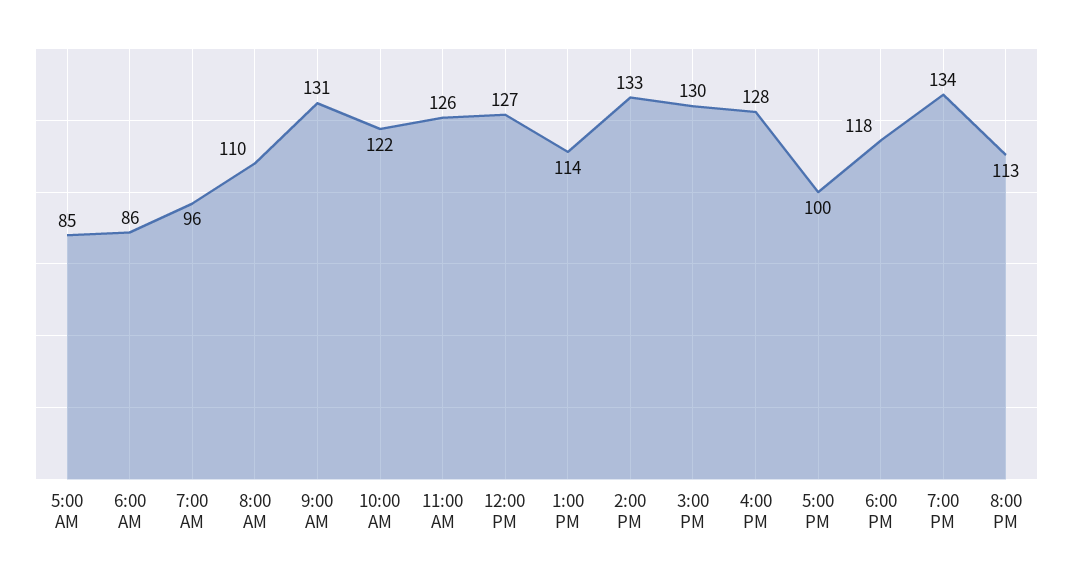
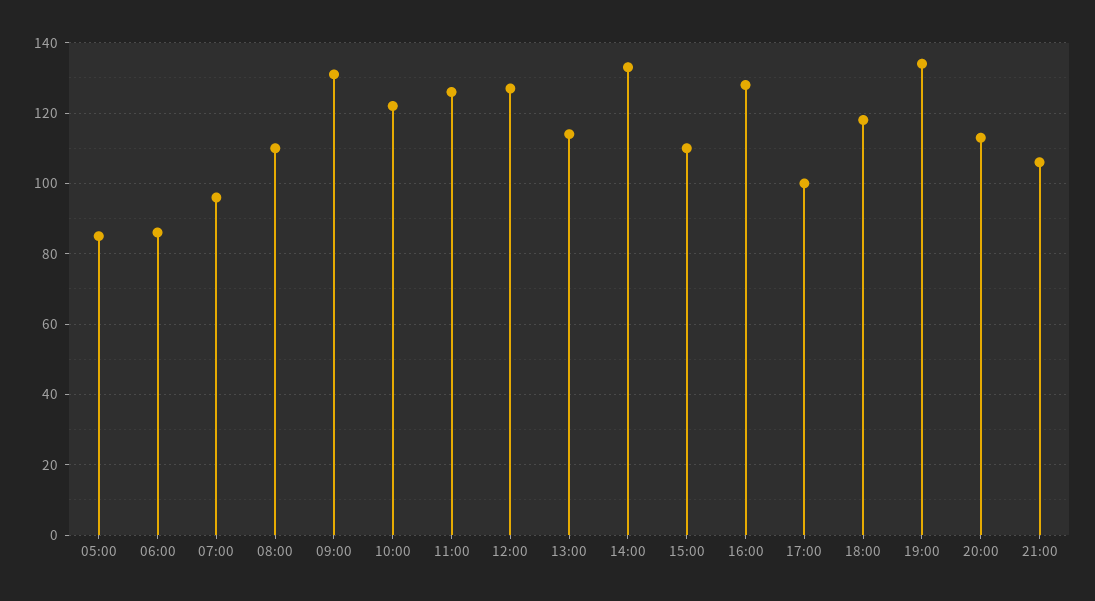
3:00 PM: 130 -> 110
21:00: none -> 105

